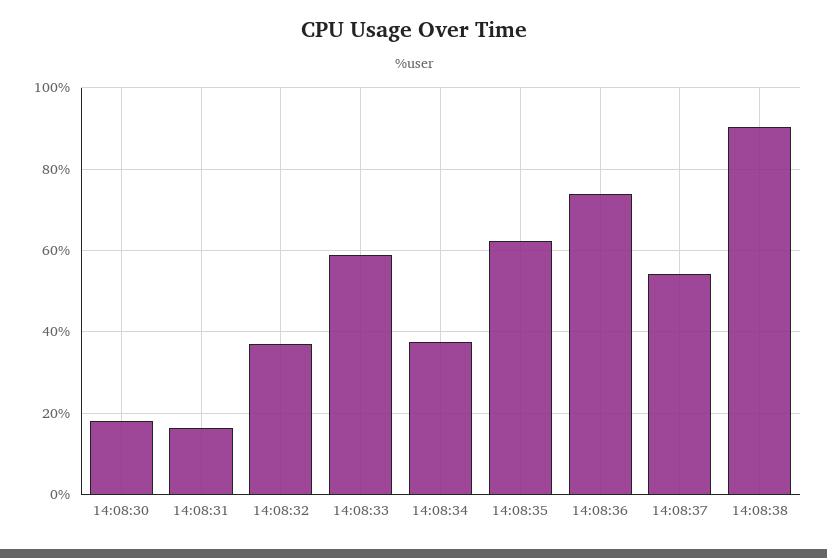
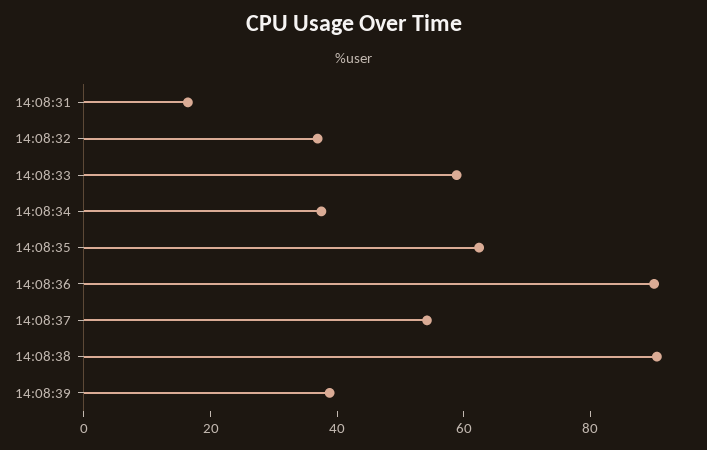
14:08:30: 18 -> none
14:08:36: 74 -> 90
14:08:39: none -> 40

